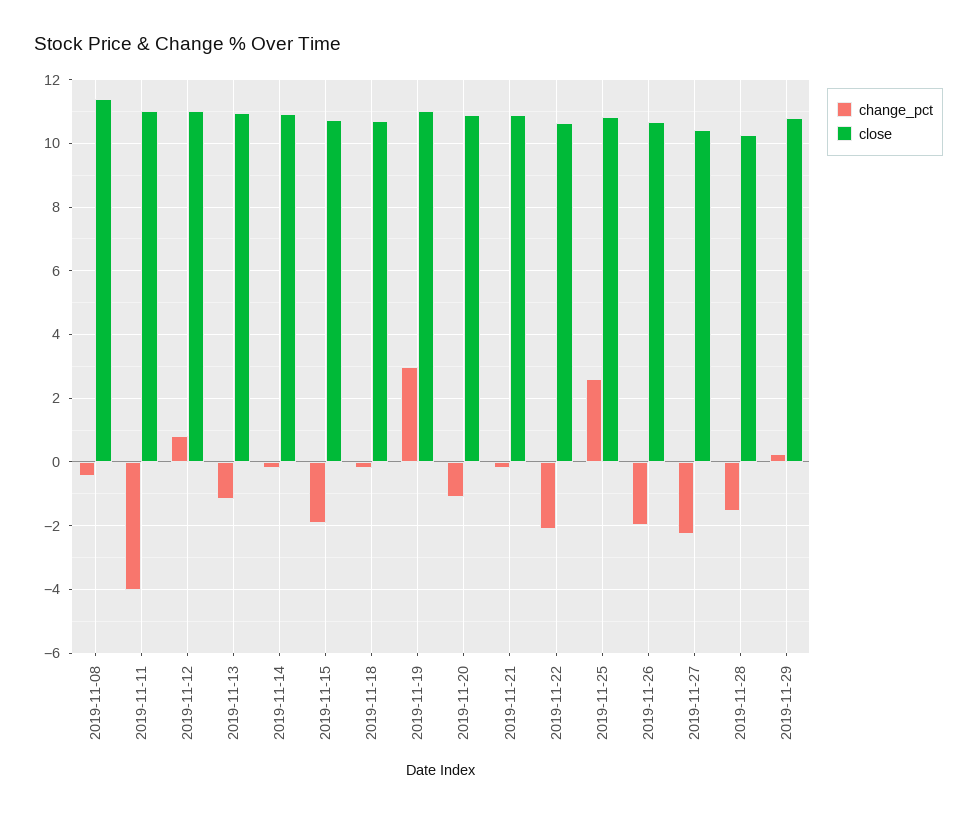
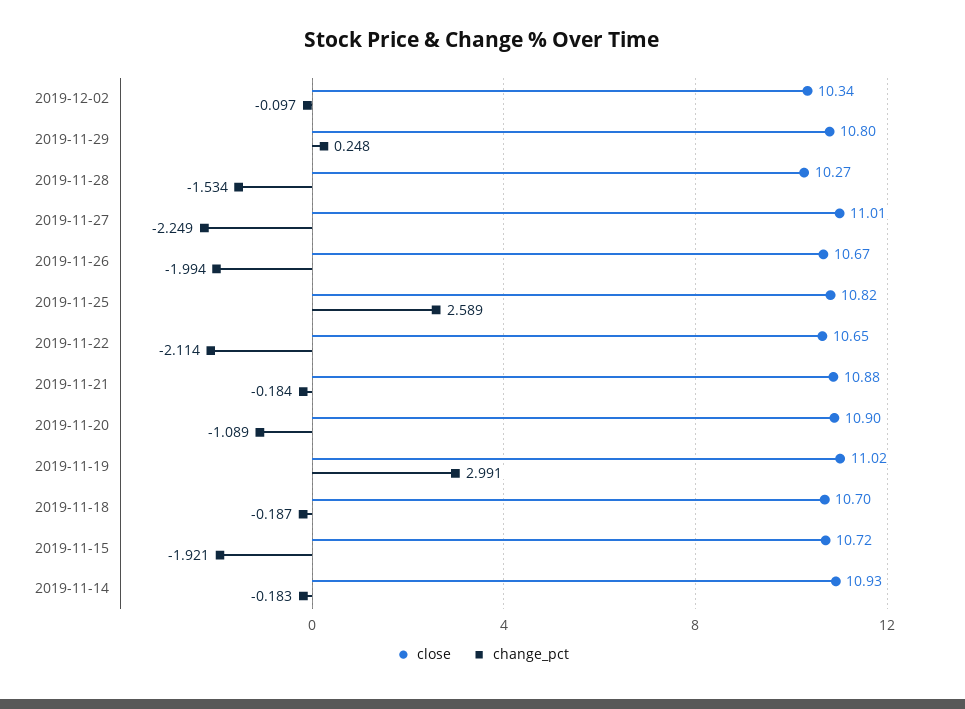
change_pct, 2019-11-08: -0.4 -> none
close, 2019-11-08: 11.4 -> none
change_pct, 2019-11-11: -4 -> none
close, 2019-11-11: 11 -> none
change_pct, 2019-11-12: 0.8 -> none
close, 2019-11-12: 11 -> none
change_pct, 2019-11-13: -1.2 -> none
close, 2019-11-13: 11 -> none
close, 2019-11-27: 10.4 -> 11.01
close, 2019-12-02: none -> 10.34
change_pct, 2019-12-02: none -> -0.097

